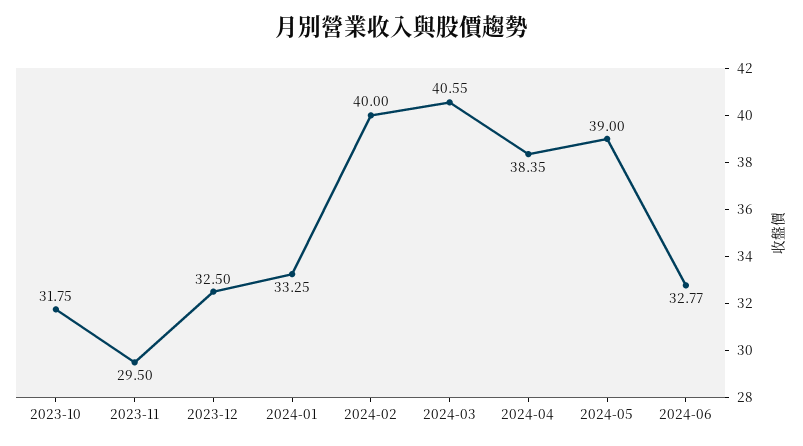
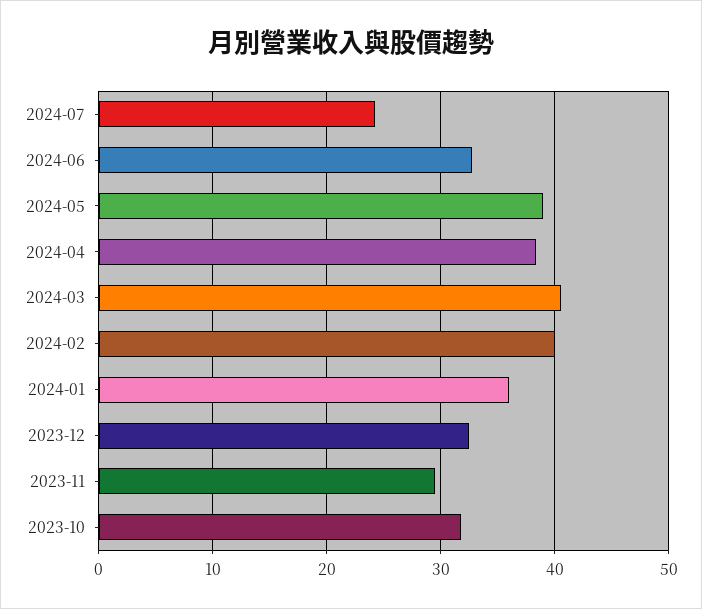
2024-01: 33.25 -> 36
2024-07: none -> 24

